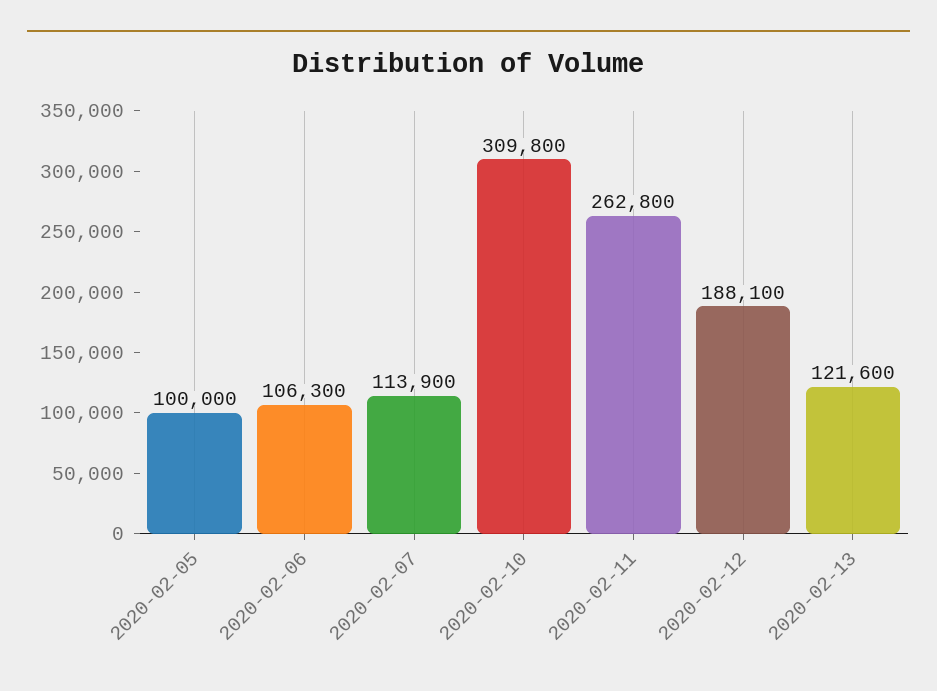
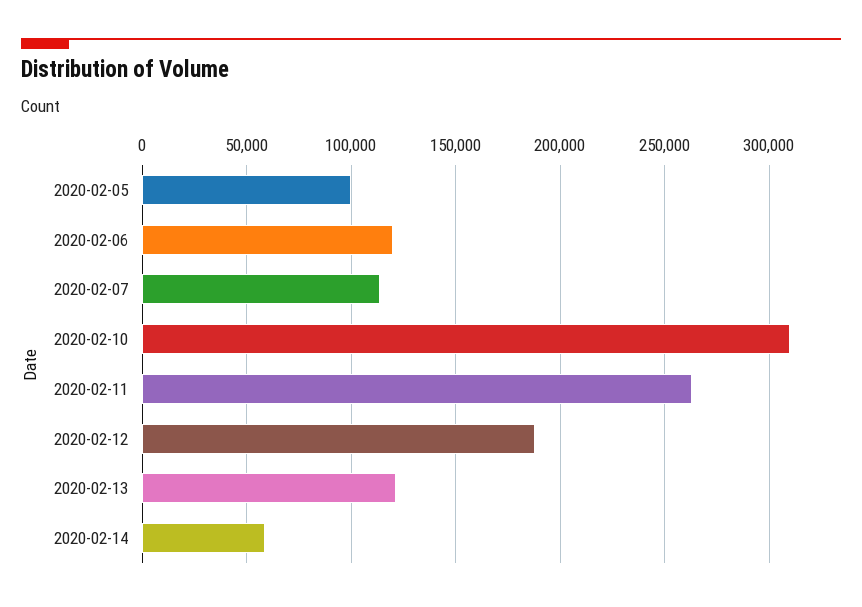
2020-02-06: 106300 -> 120000
2020-02-14: none -> 60000

